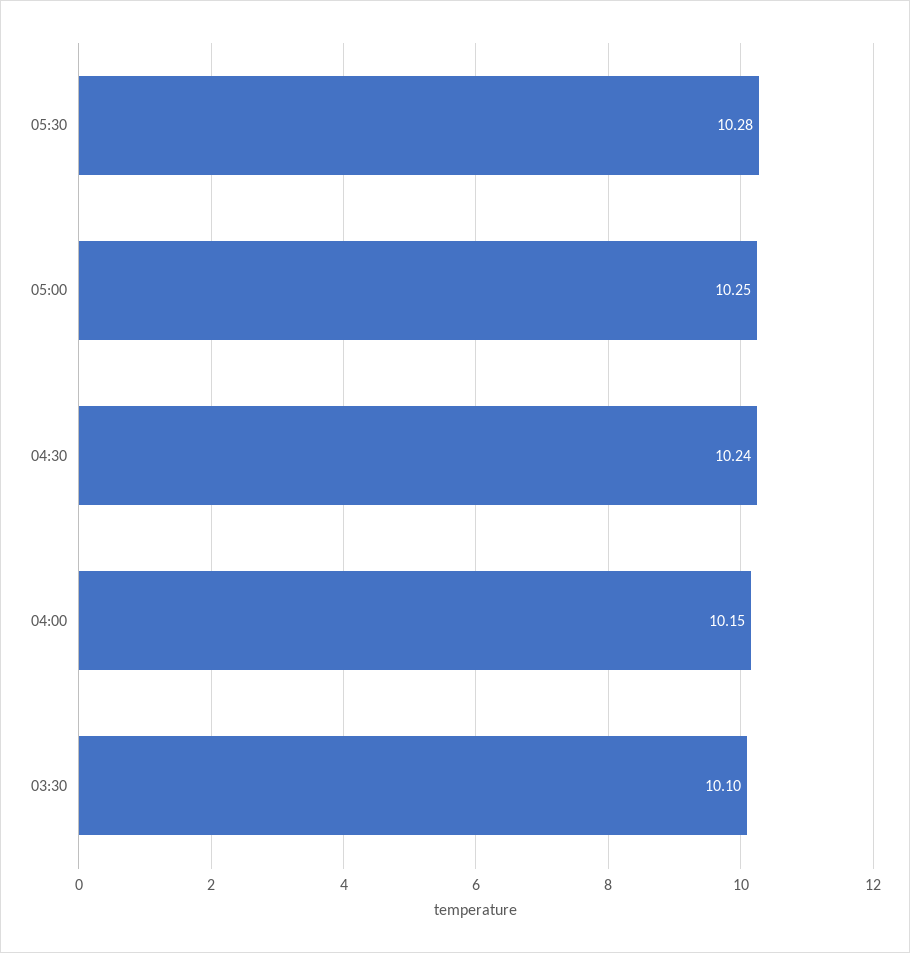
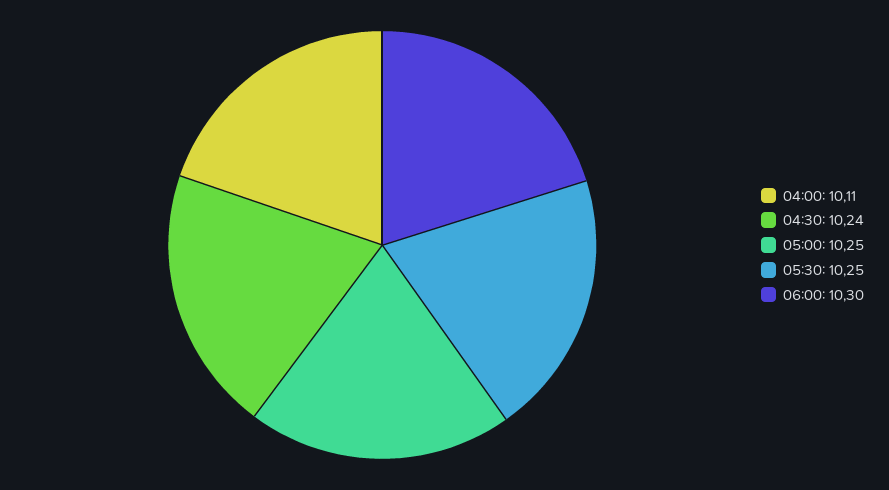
05:30: 10.28 -> 10.25
04:00: 10.15 -> 10.11
03:30: 10.1 -> none
06:00: none -> 10.3

